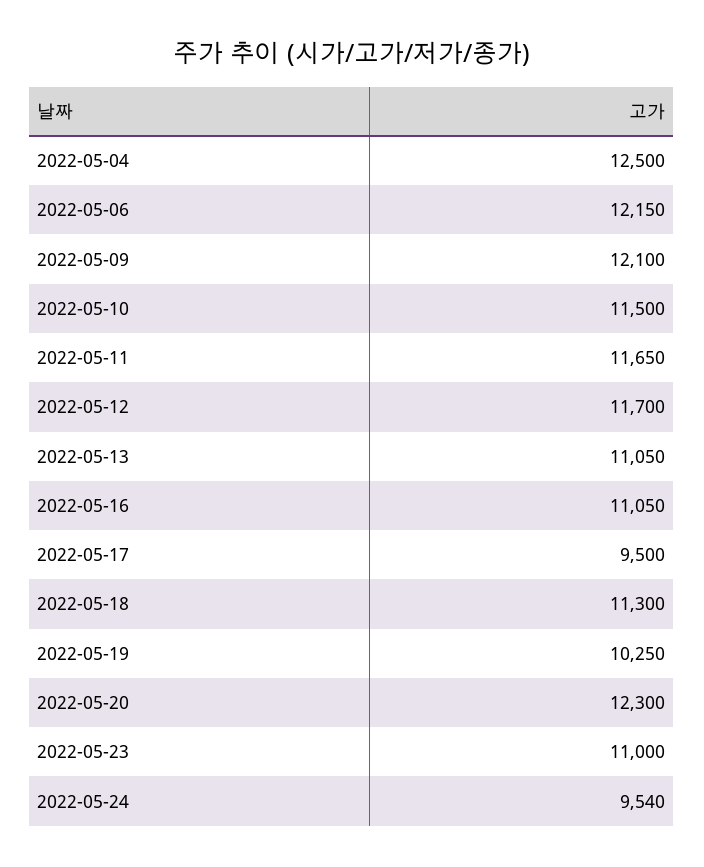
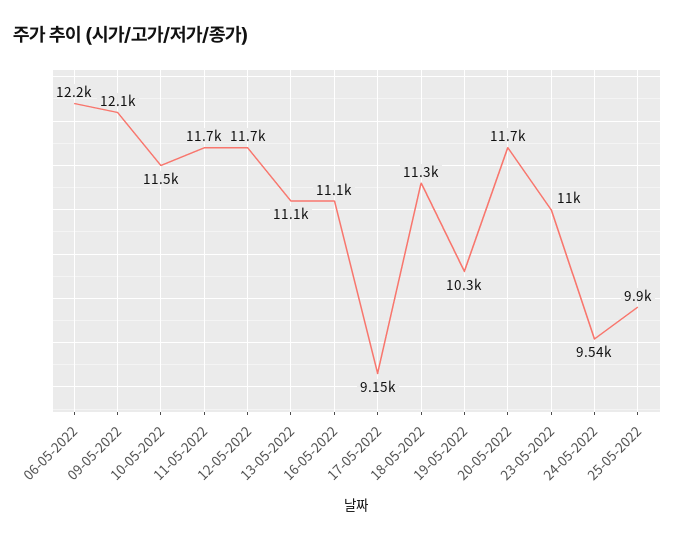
2022-05-04: 12500 -> none
2022-05-17: 9500 -> 9150
2022-05-20: 12300 -> 11700
25-05-2022: none -> 9900

